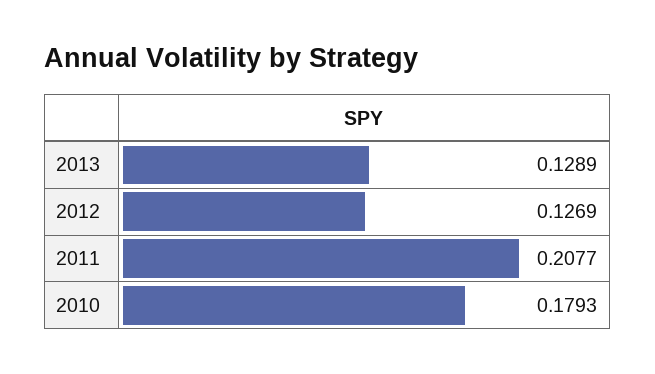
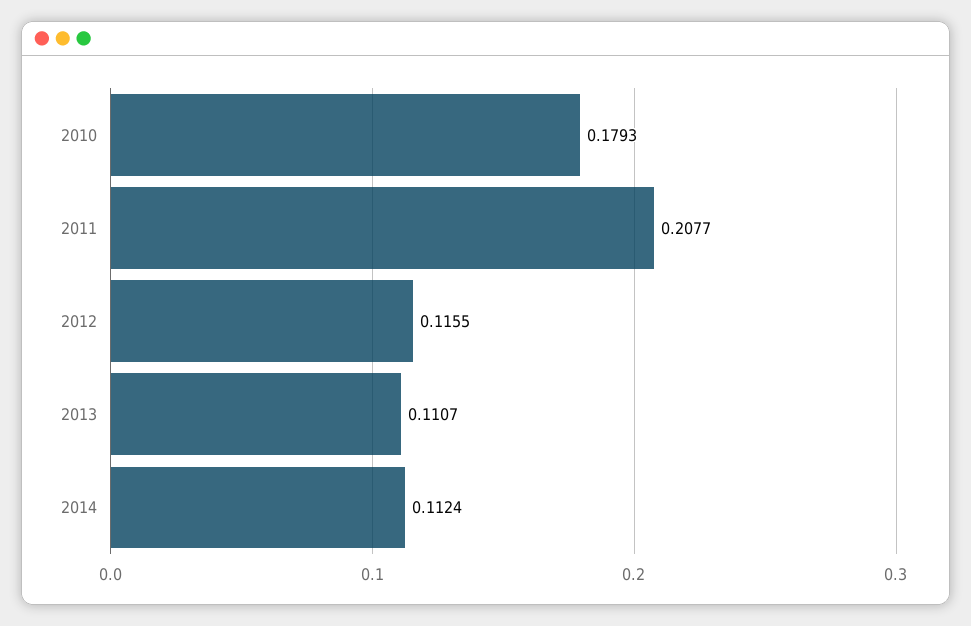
2013: 0.1289 -> 0.1107
2012: 0.1269 -> 0.1155
2014: none -> 0.1124

